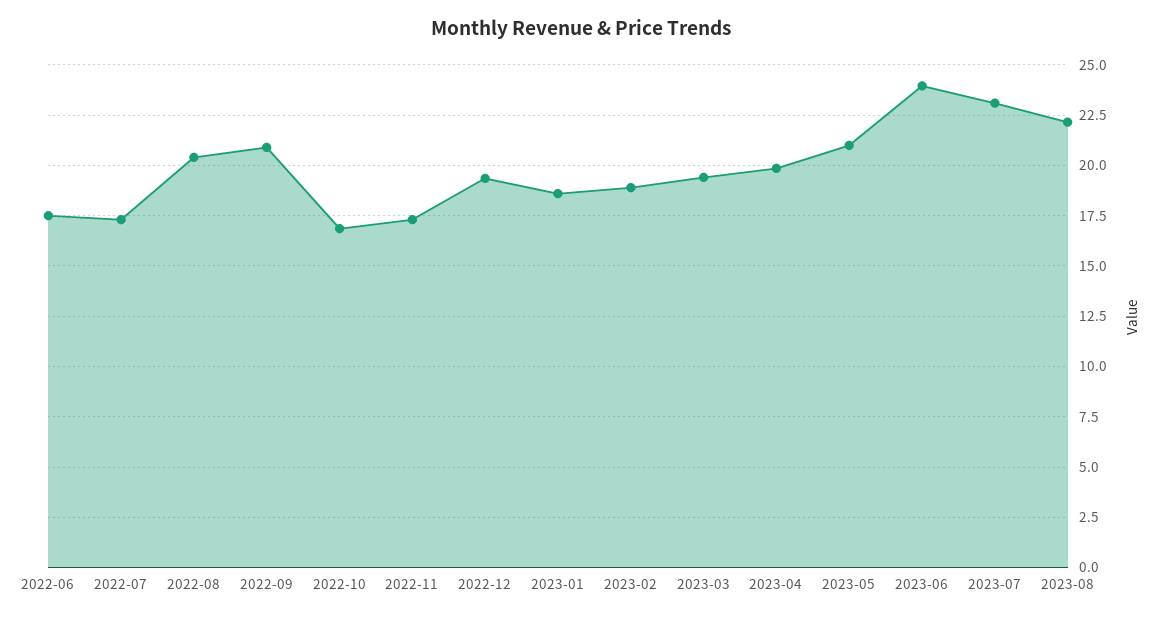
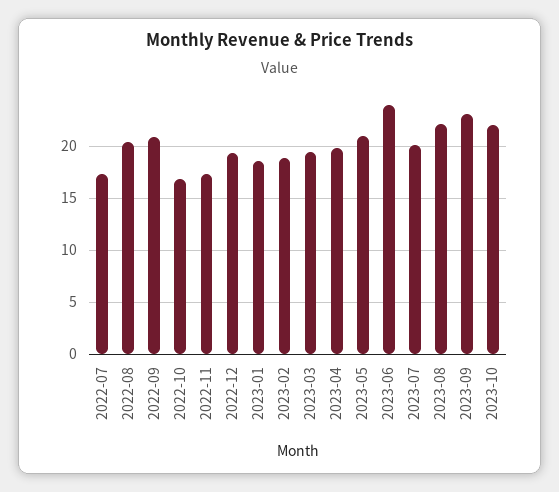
2022-06: 17.5 -> none
2023-07: 23 -> 20
2023-09: none -> 23
2023-10: none -> 22

